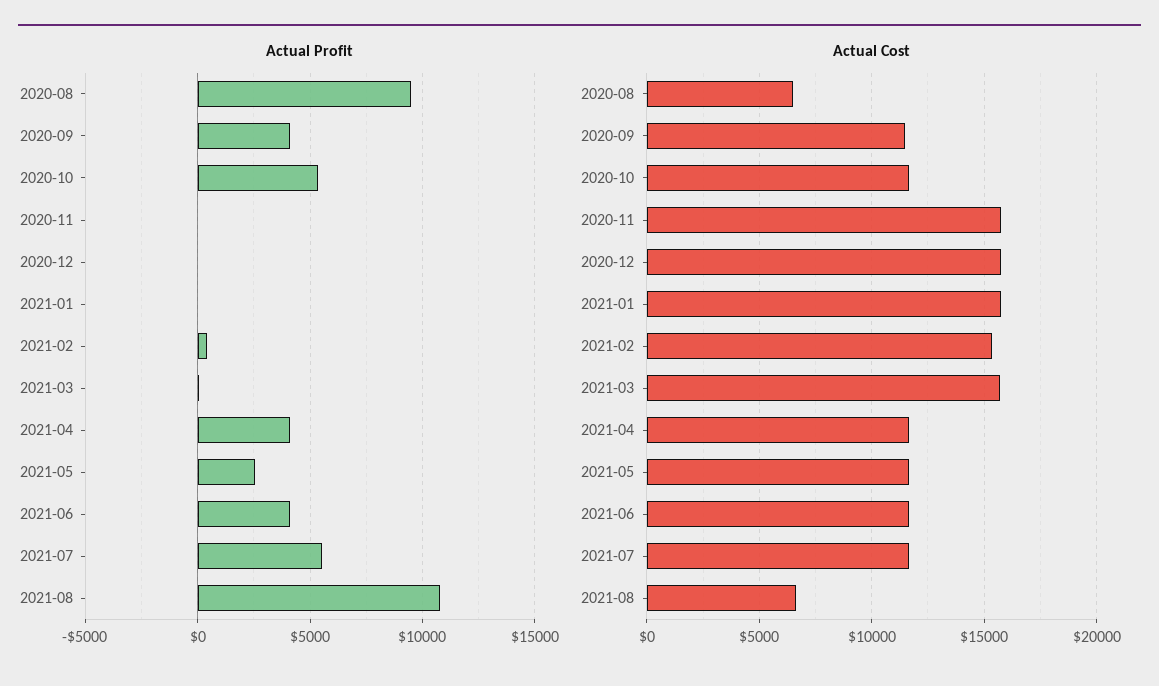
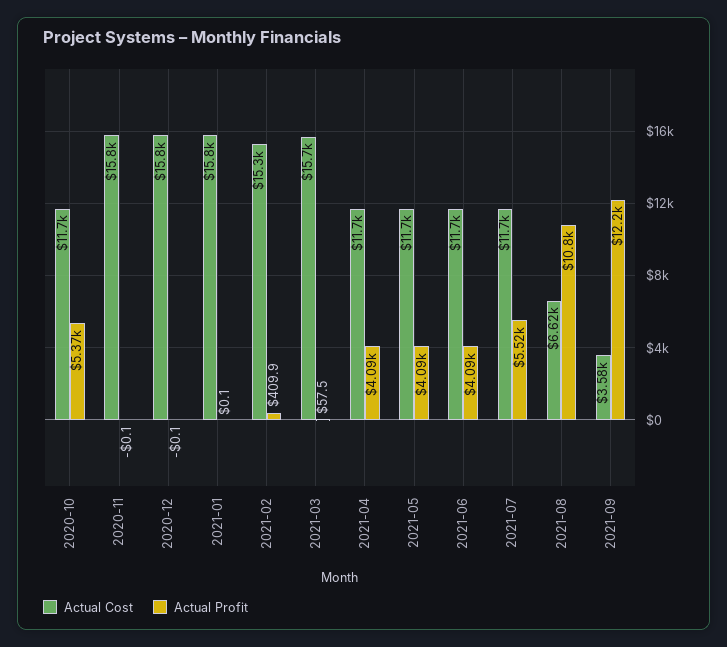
Actual Profit, 2020-08: 9500 -> none
Actual Profit, 2020-09: 4000 -> none
Actual Profit, 2021-05: 2500 -> 4090
Actual Cost, 2020-08: 6500 -> none
Actual Cost, 2020-09: 11500 -> none
Actual Cost, 2021-09: none -> 3580
Actual Profit, 2021-09: none -> 12200

